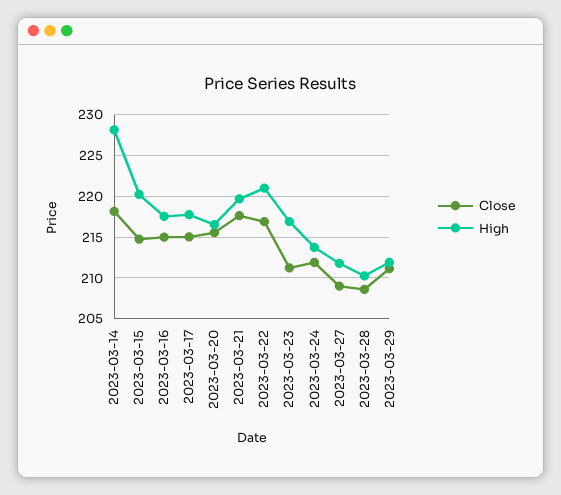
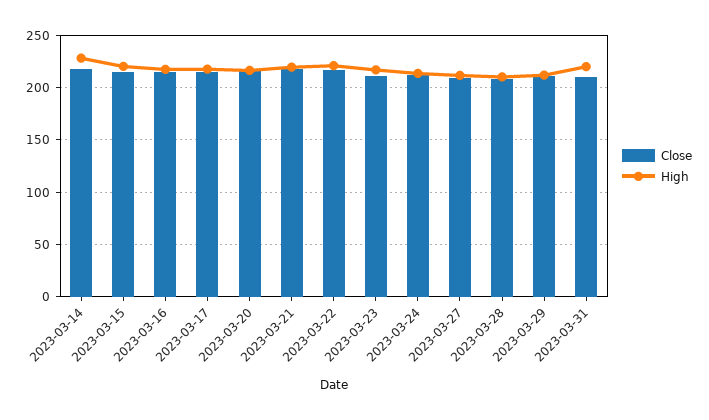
Close, 2023-03-31: none -> 210
High, 2023-03-31: none -> 220

